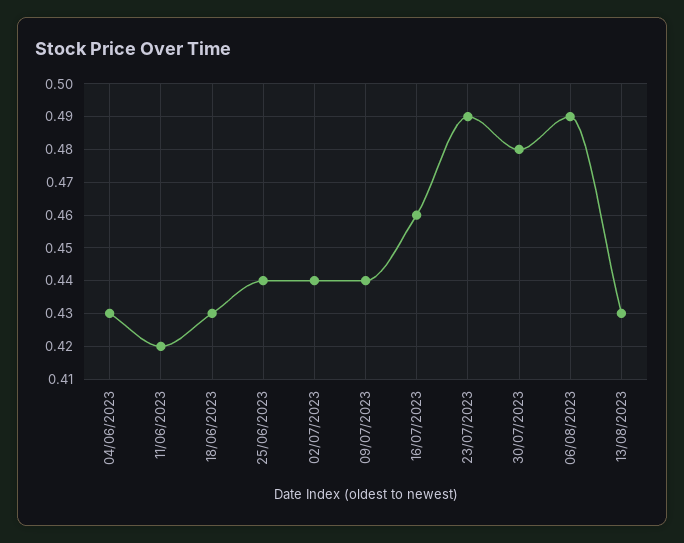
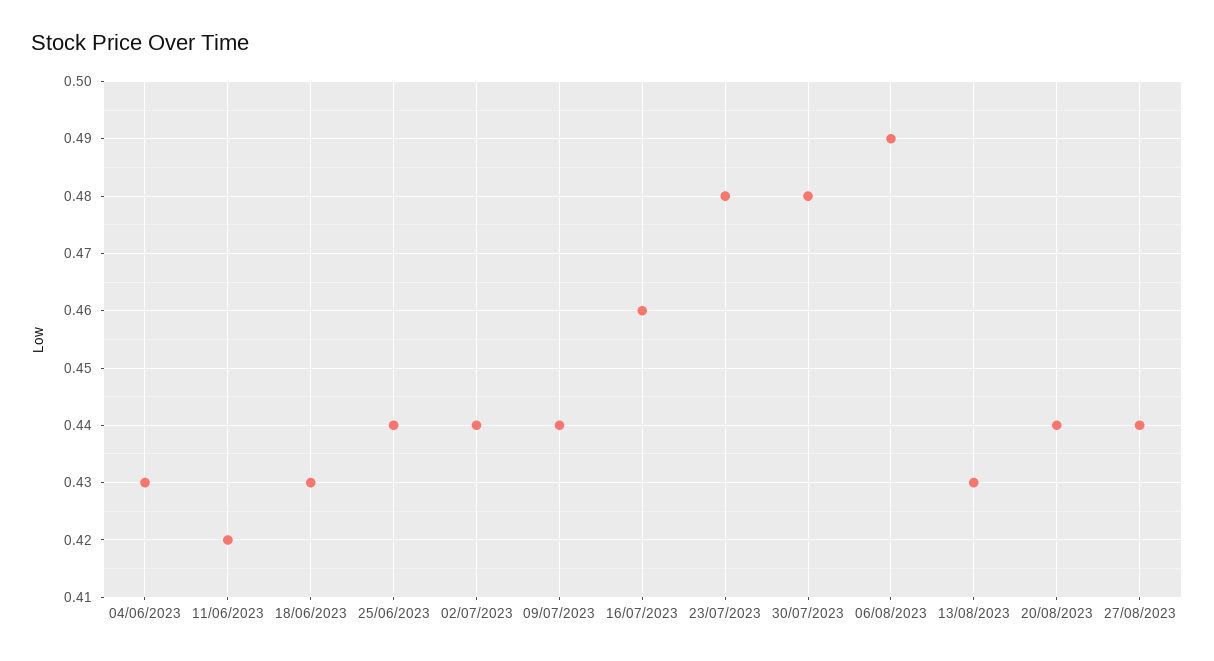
23/07/2023: 0.49 -> 0.48
20/08/2023: none -> 0.44
27/08/2023: none -> 0.44

